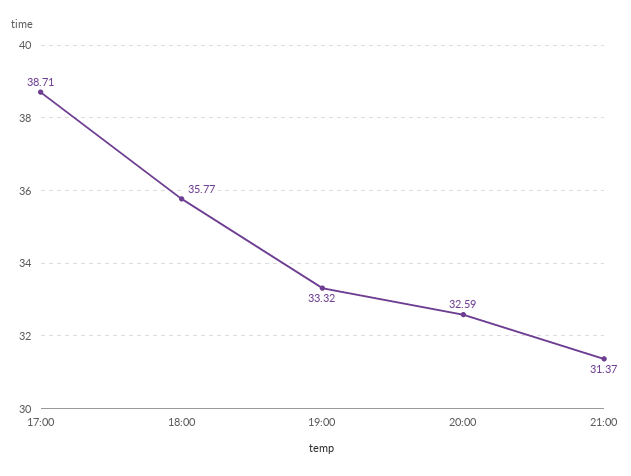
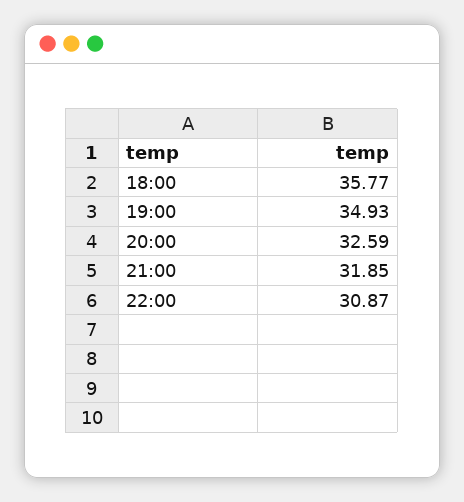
17:00: 38.71 -> none
19:00: 33.32 -> 34.93
21:00: 31.37 -> 31.85
22:00: none -> 30.87

